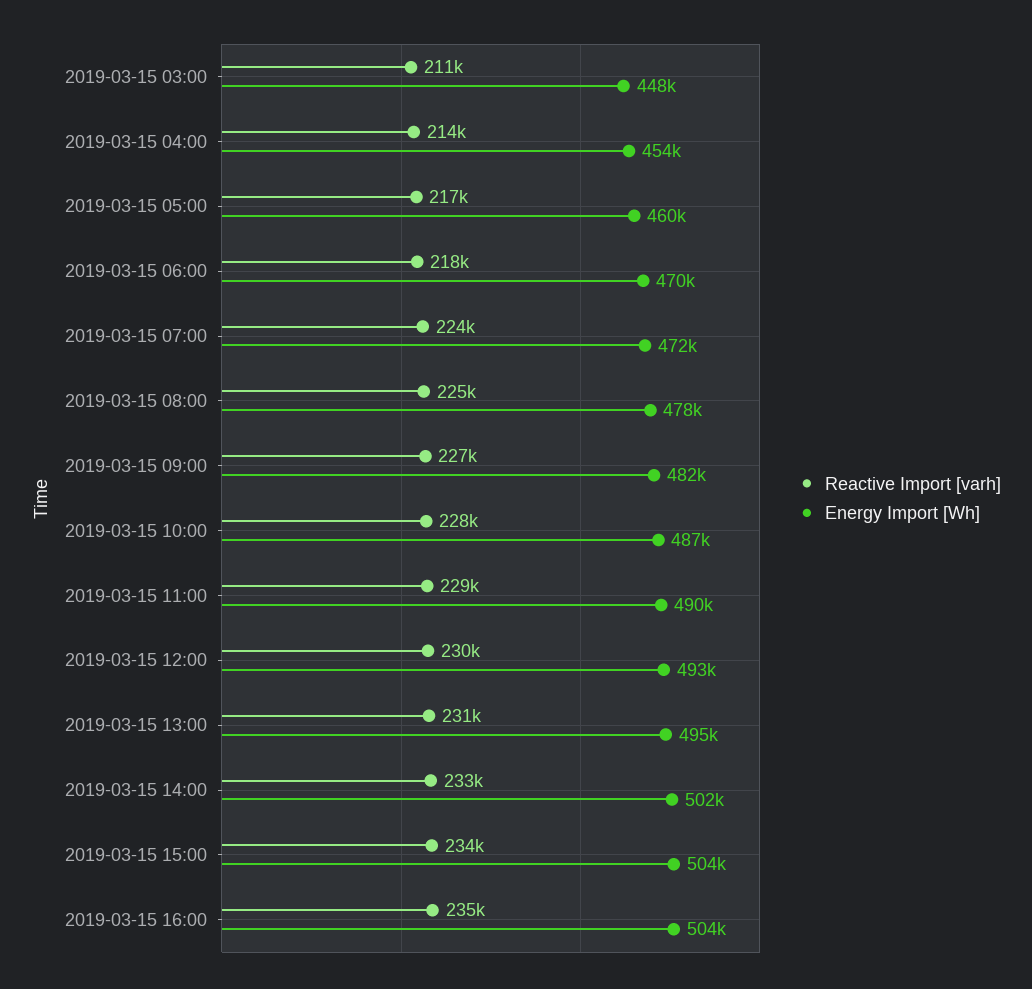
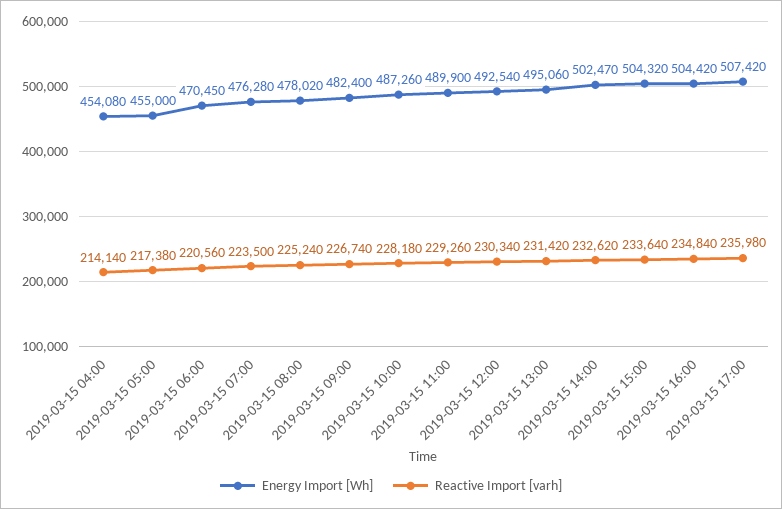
Reactive Import [varh], 2019-03-15 03:00: 211000 -> none
Energy Import [Wh], 2019-03-15 03:00: 448000 -> none
Energy Import [Wh], 2019-03-15 05:00: 460000 -> 455000
Reactive Import [varh], 2019-03-15 06:00: 218000 -> 220560
Energy Import [Wh], 2019-03-15 07:00: 472000 -> 476280
Energy Import [Wh], 2019-03-15 17:00: none -> 507420
Reactive Import [varh], 2019-03-15 17:00: none -> 235980

